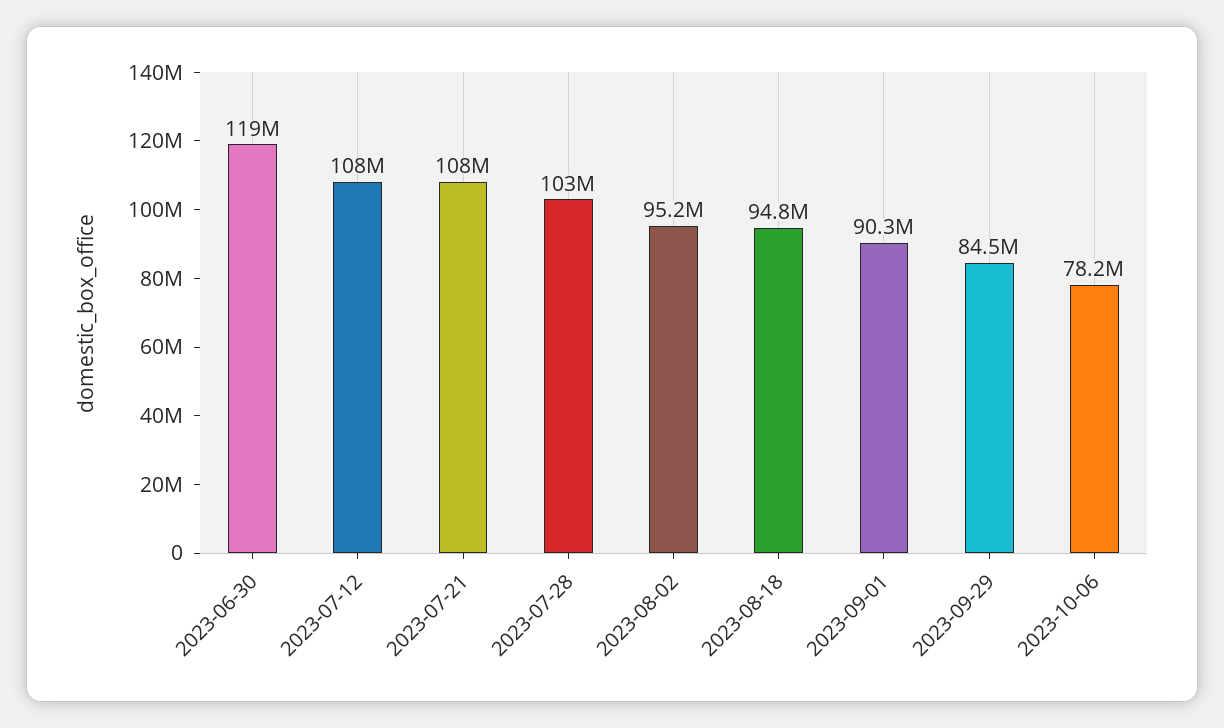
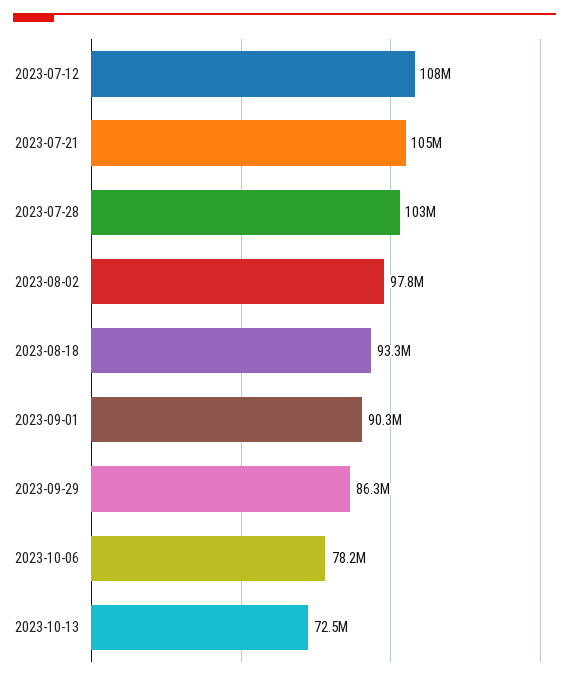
2023-06-30: 119000000 -> none
2023-07-21: 108000000 -> 105000000
2023-08-02: 95200000 -> 97800000
2023-08-18: 94800000 -> 93300000
2023-09-29: 84500000 -> 86300000
2023-10-13: none -> 72500000

